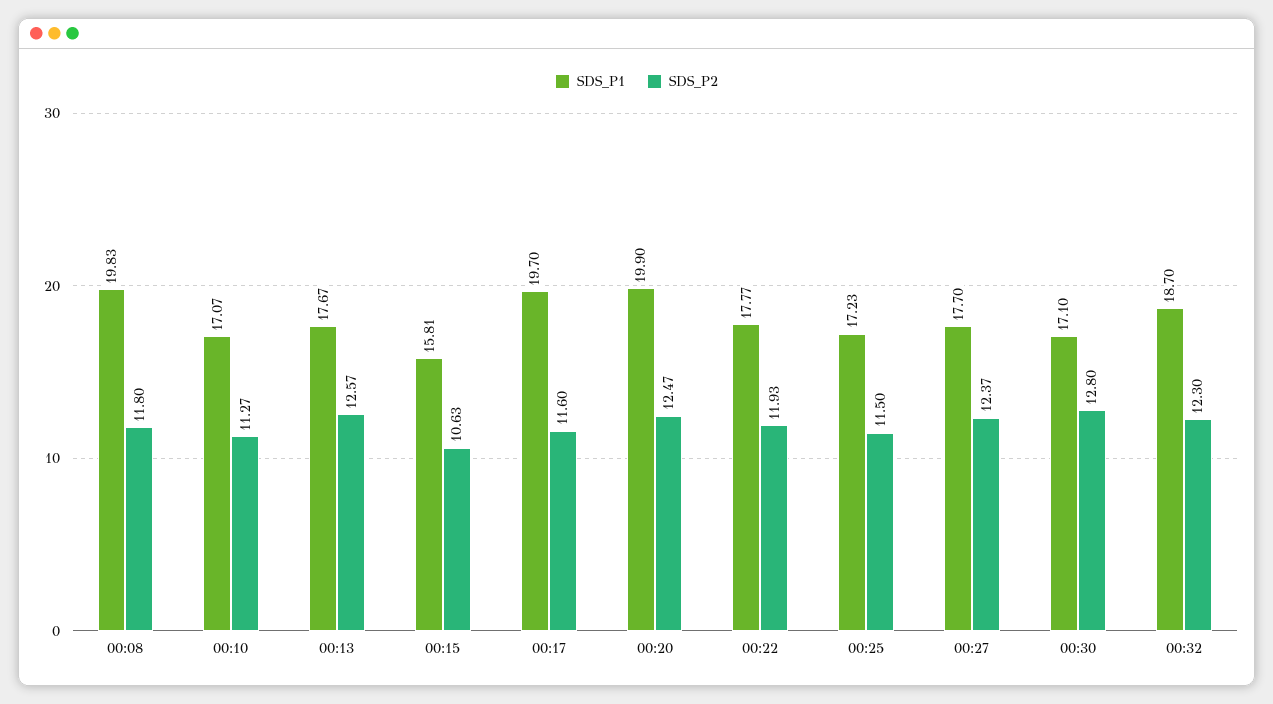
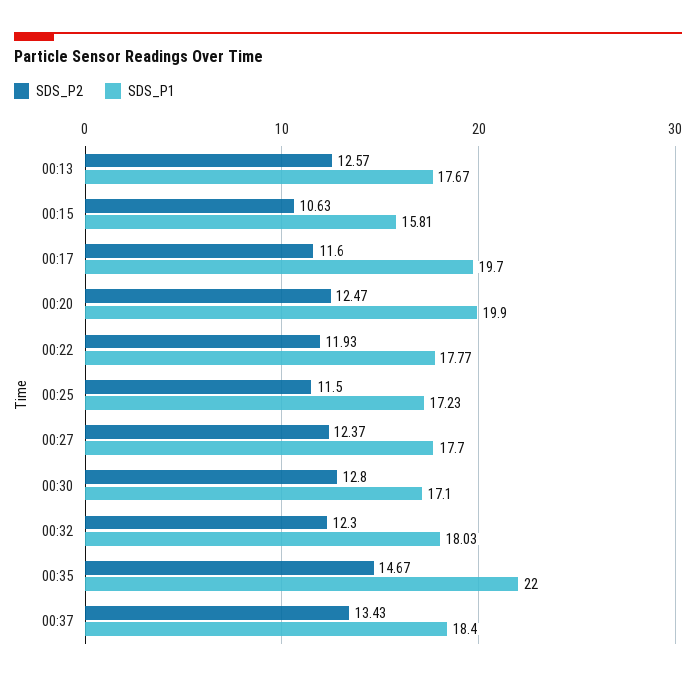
SDS_P1, 00:08: 19.83 -> none
SDS_P2, 00:08: 11.8 -> none
SDS_P1, 00:10: 17.07 -> none
SDS_P2, 00:10: 11.27 -> none
SDS_P1, 00:32: 18.7 -> 18.03
SDS_P2, 00:35: none -> 14.67
SDS_P1, 00:35: none -> 22
SDS_P2, 00:37: none -> 13.43
SDS_P1, 00:37: none -> 18.4

